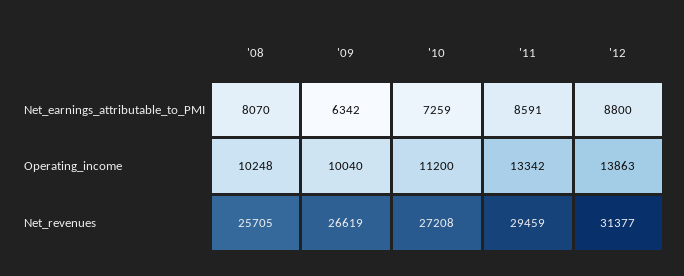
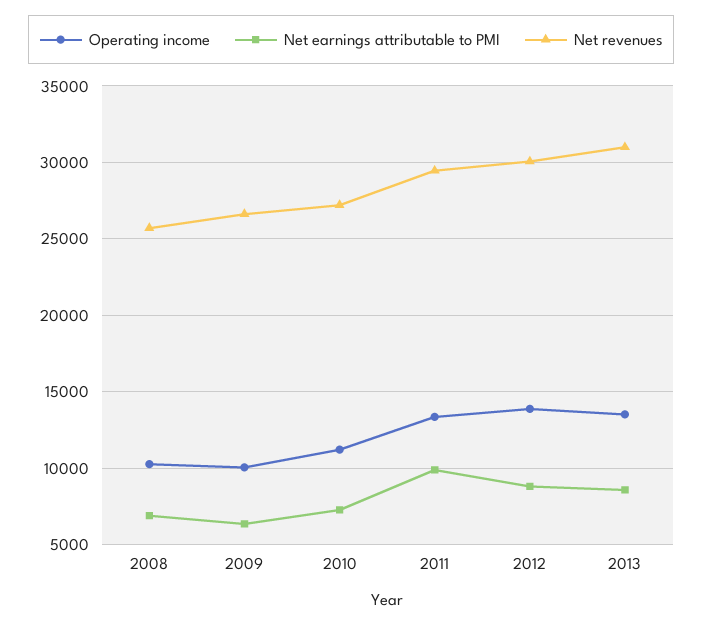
Net_earnings_attributable_to_PMI, '08: 8070 -> 7000
Net_earnings_attributable_to_PMI, '11: 8591 -> 10000
Net_revenues, '12: 31377 -> 30000
Operating_income, 2013: none -> 13500
Net_earnings_attributable_to_PMI, 2013: none -> 8500
Net_revenues, 2013: none -> 31000

